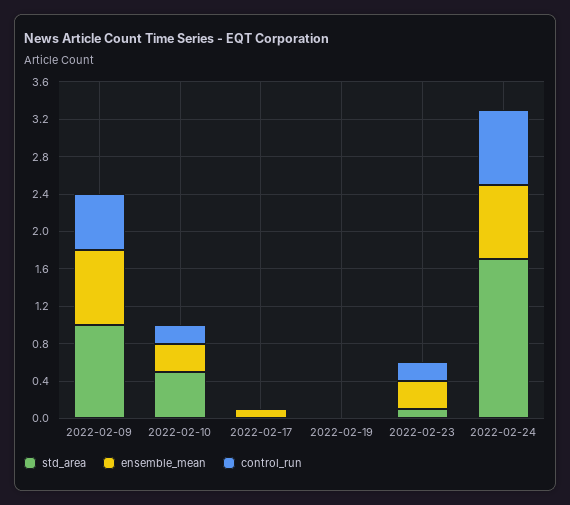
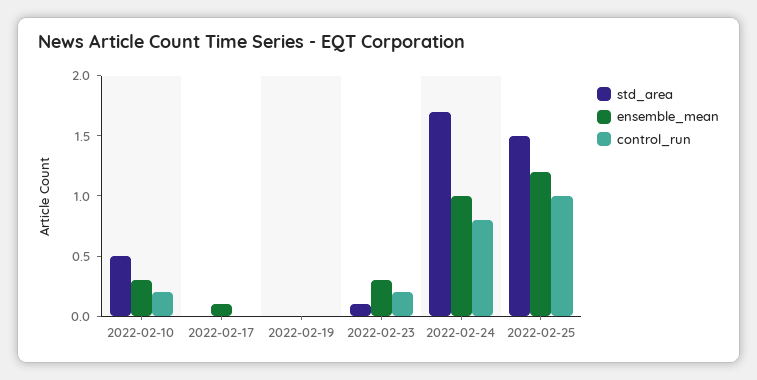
std_area, 2022-02-09: 1 -> none
ensemble_mean, 2022-02-09: 0.8 -> none
control_run, 2022-02-09: 0.6 -> none
ensemble_mean, 2022-02-24: 0.8 -> 1
std_area, 2022-02-25: none -> 1.5
ensemble_mean, 2022-02-25: none -> 1.2
control_run, 2022-02-25: none -> 1

